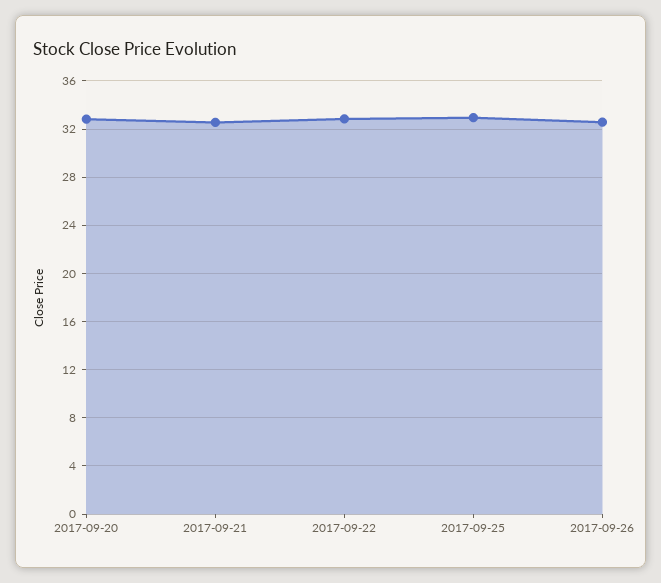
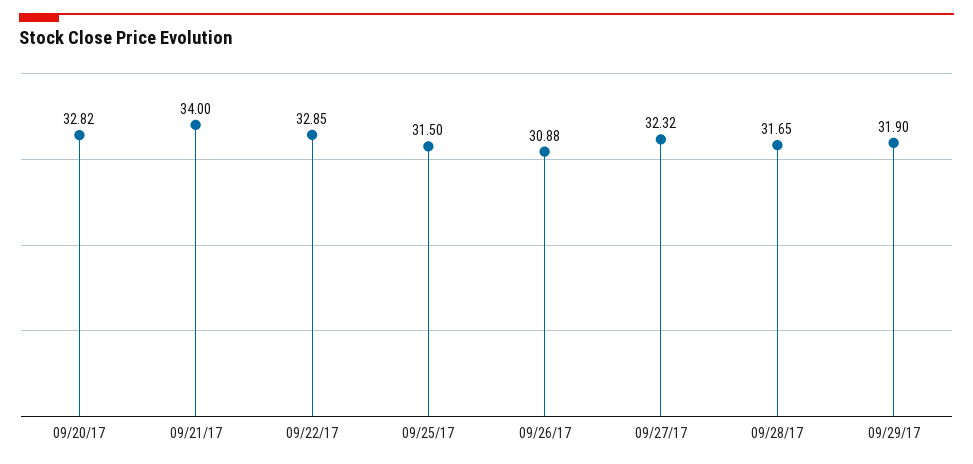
2017-09-21: 32.5 -> 34
2017-09-25: 33 -> 31.5
2017-09-26: 32.5 -> 30.88
09/27/17: none -> 32.32
09/28/17: none -> 31.65
09/29/17: none -> 31.9

